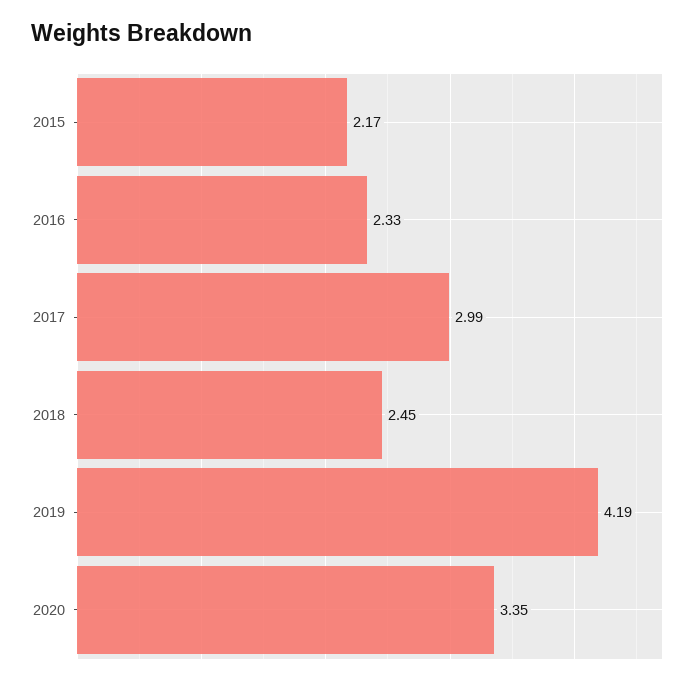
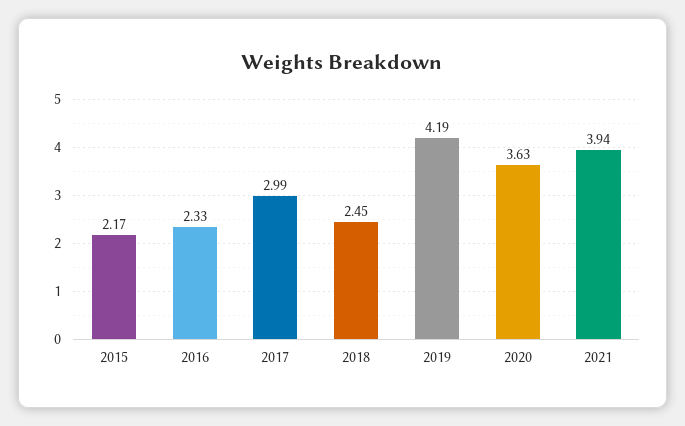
2020: 3.35 -> 3.63
2021: none -> 3.94

